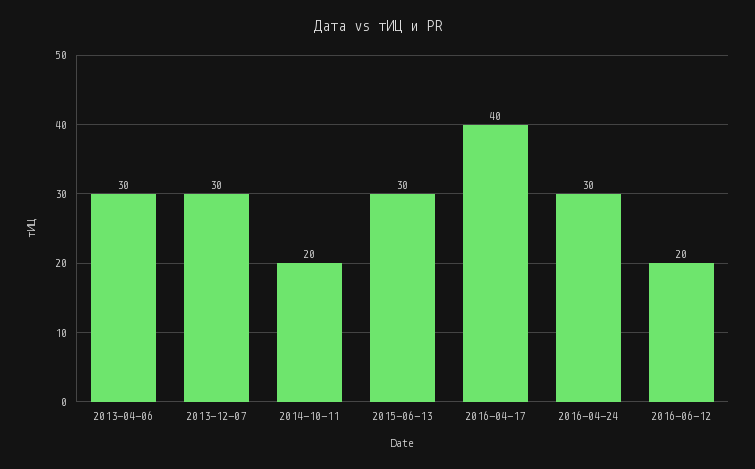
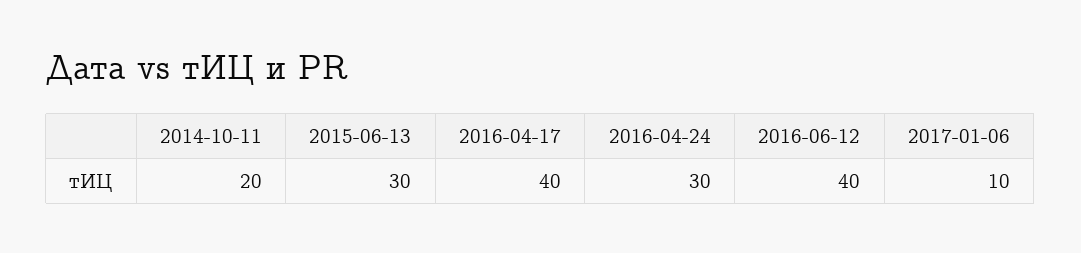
2013-04-06: 30 -> none
2013-12-07: 30 -> none
2016-06-12: 20 -> 40
2017-01-06: none -> 10

